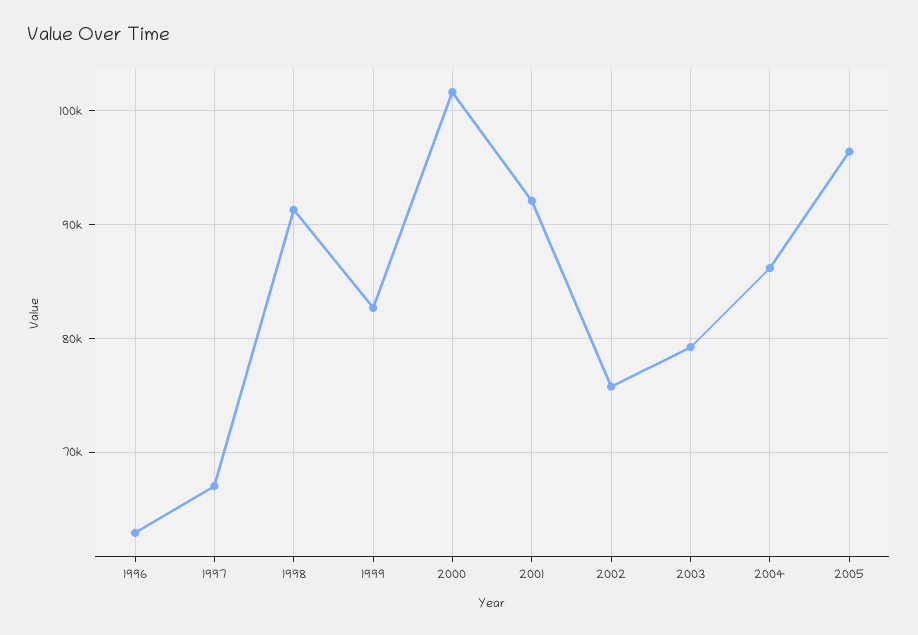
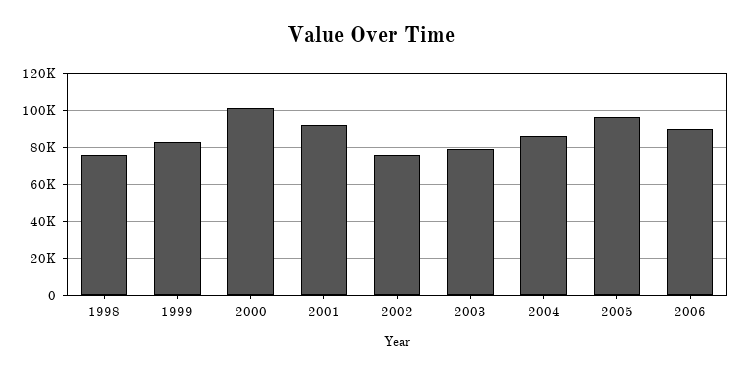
1996: 63000 -> none
1997: 67000 -> none
1998: 91000 -> 75000
2006: none -> 90000

